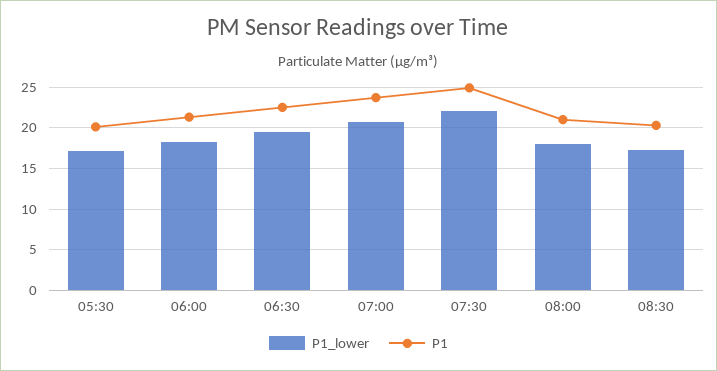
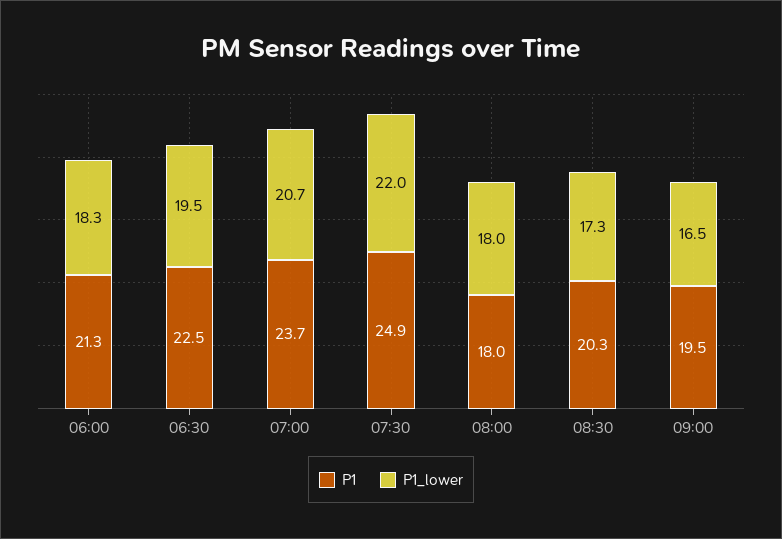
P1_lower, 05:30: 17 -> none
P1, 05:30: 20 -> none
P1, 08:00: 21 -> 18
P1, 09:00: none -> 19.5
P1_lower, 09:00: none -> 16.5

